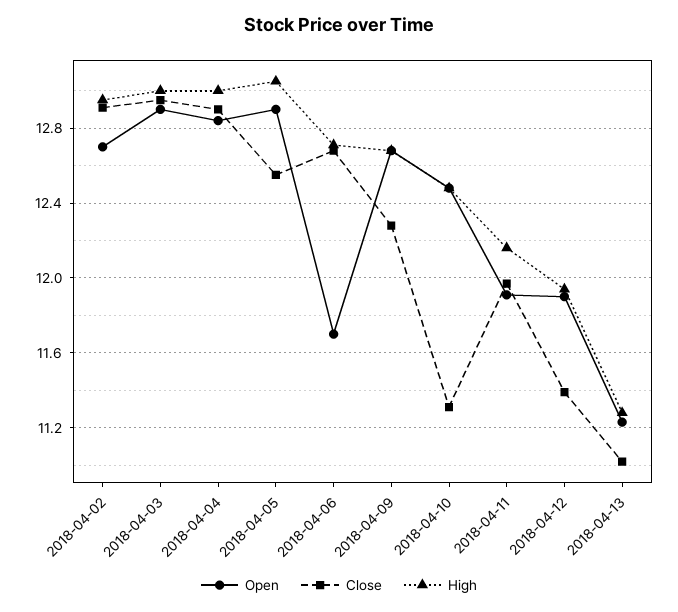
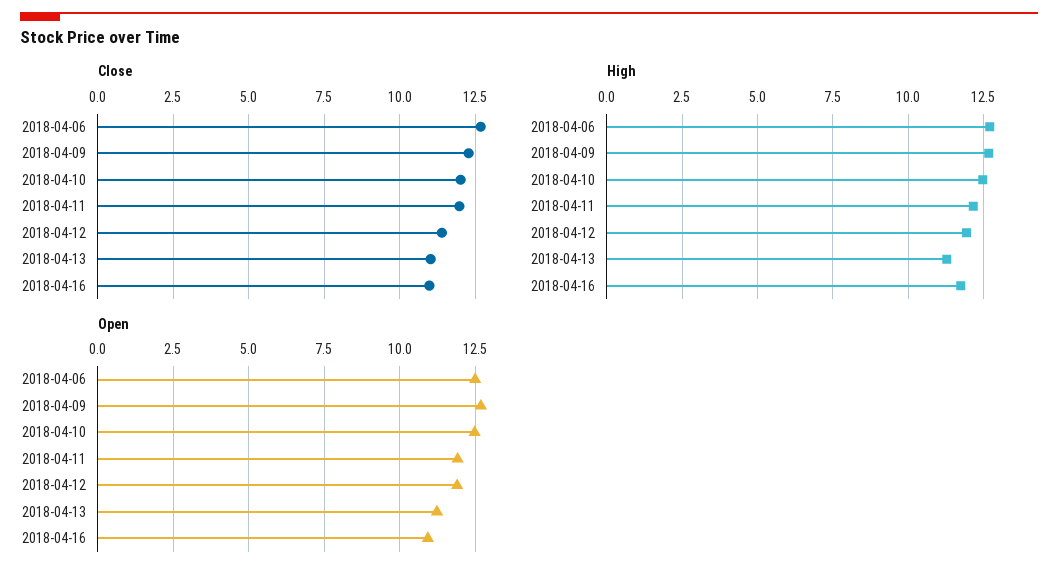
Open, 2018-04-02: 12.7 -> none
Close, 2018-04-02: 12.9 -> none
High, 2018-04-02: 12.95 -> none
Open, 2018-04-03: 12.9 -> none
Close, 2018-04-03: 12.95 -> none
High, 2018-04-03: 13 -> none
Open, 2018-04-04: 12.85 -> none
Close, 2018-04-04: 12.9 -> none
High, 2018-04-04: 13 -> none
Open, 2018-04-05: 12.9 -> none
Close, 2018-04-05: 12.55 -> none
High, 2018-04-05: 13.05 -> none
Open, 2018-04-06: 11.7 -> 12.5
Close, 2018-04-10: 11.3 -> 12
Close, 2018-04-16: none -> 11
High, 2018-04-16: none -> 11.75
Open, 2018-04-16: none -> 11

